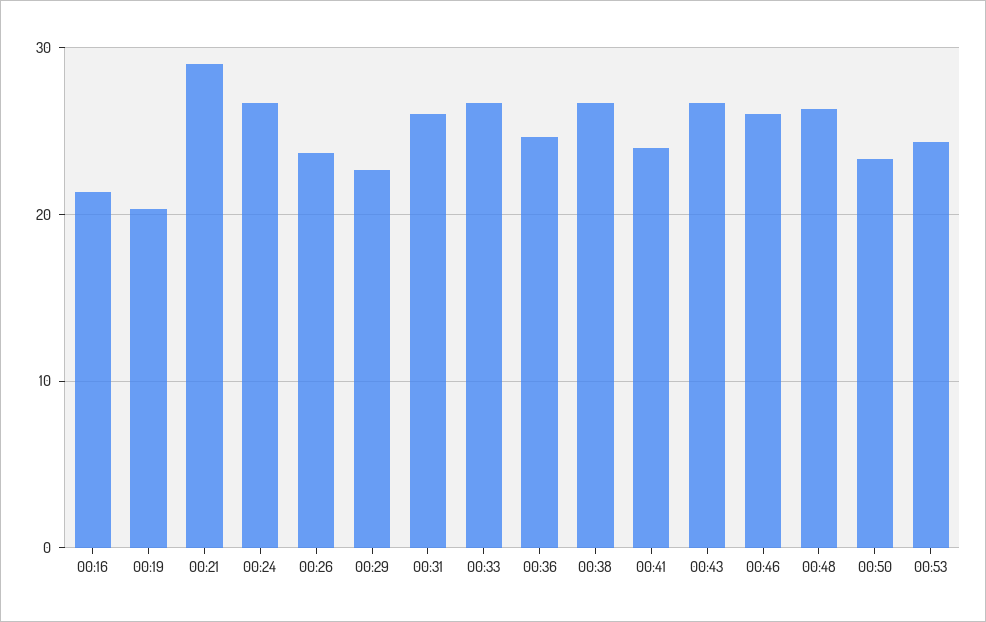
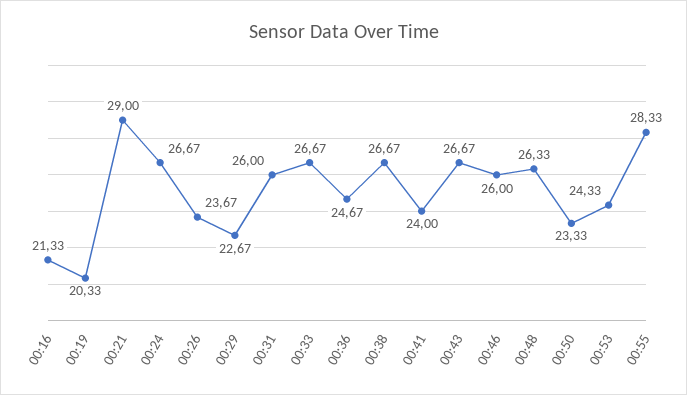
00:55: none -> 28.33

